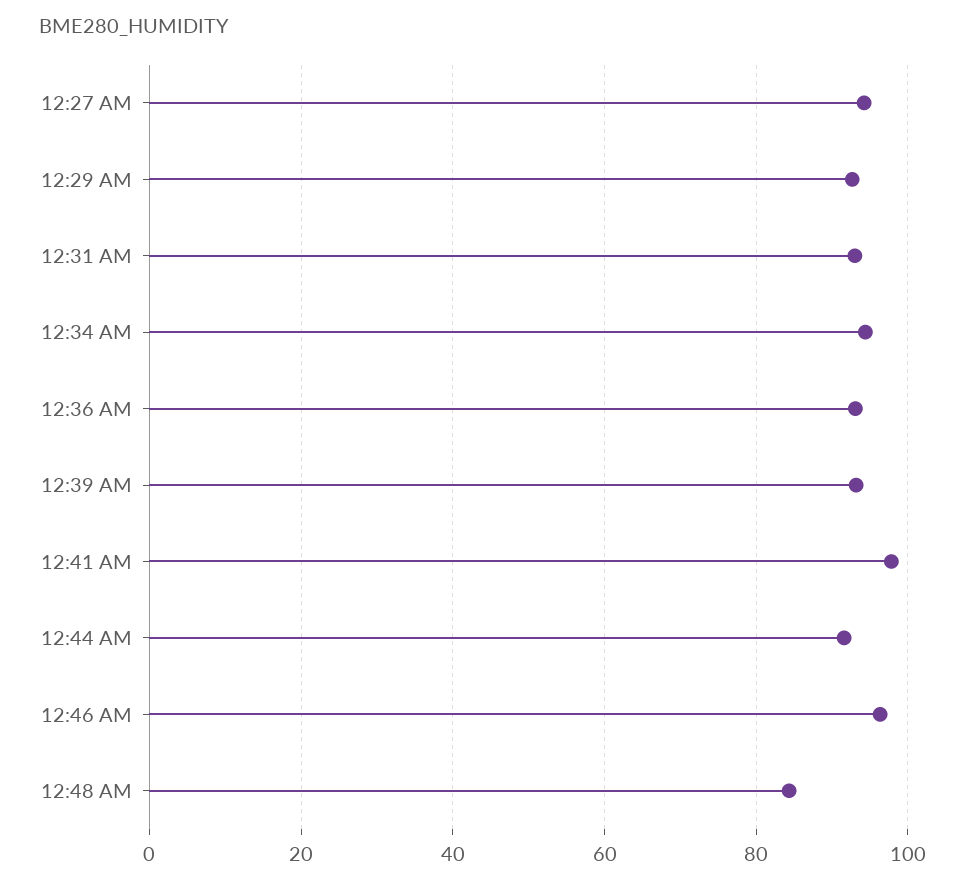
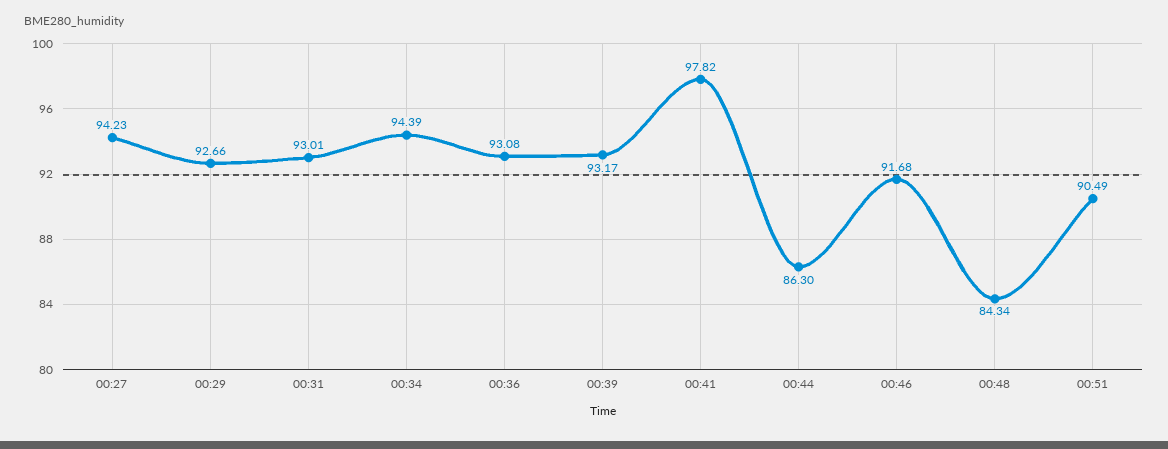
12:44 AM: 92 -> 86.3
12:46 AM: 96 -> 91.68
00:51: none -> 90.49

